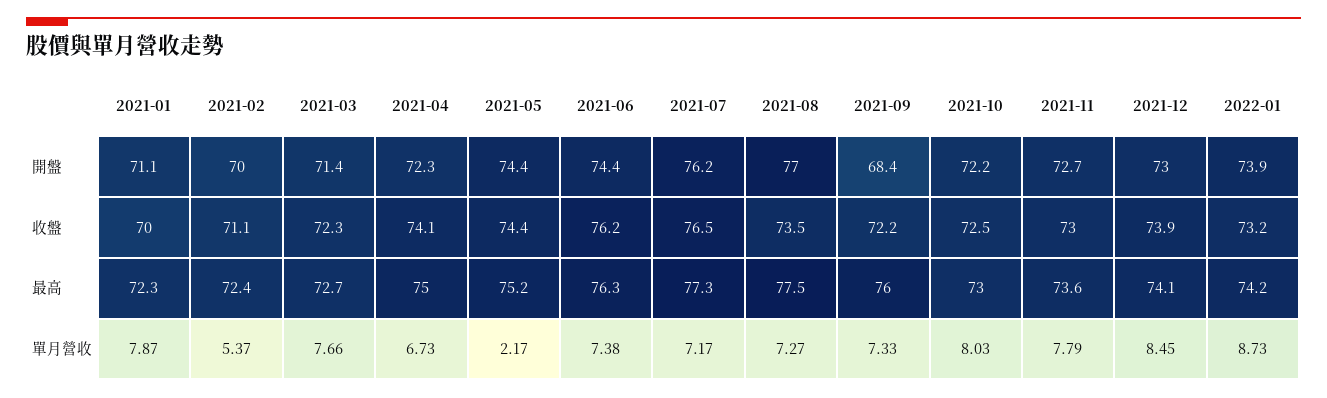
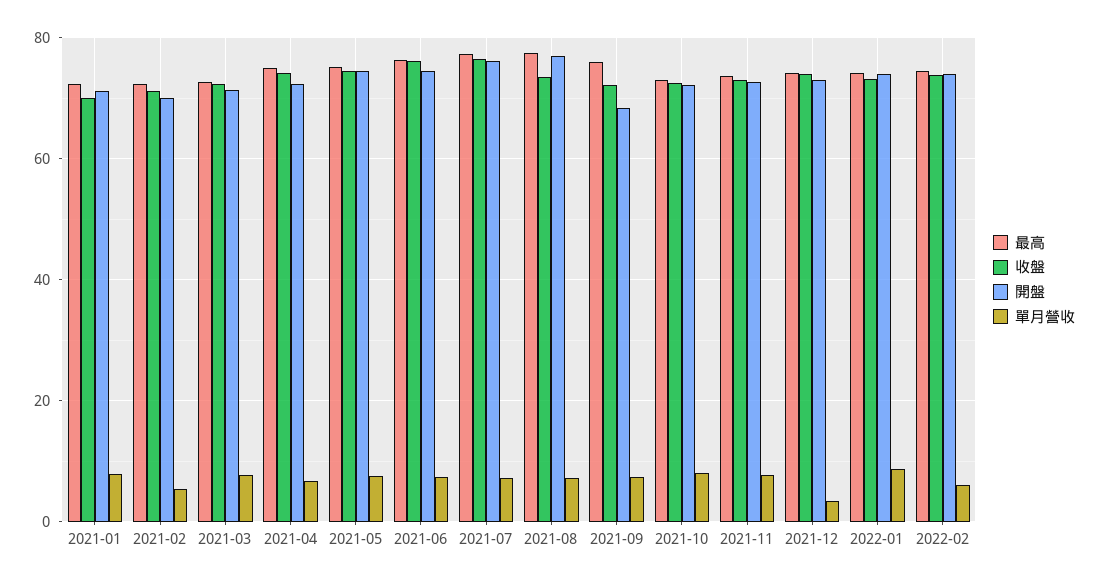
單月營收, 2021-05: 2.17 -> 8
單月營收, 2021-12: 8.45 -> 4
最高, 2022-02: none -> 74
收盤, 2022-02: none -> 74
開盤, 2022-02: none -> 74
單月營收, 2022-02: none -> 6

